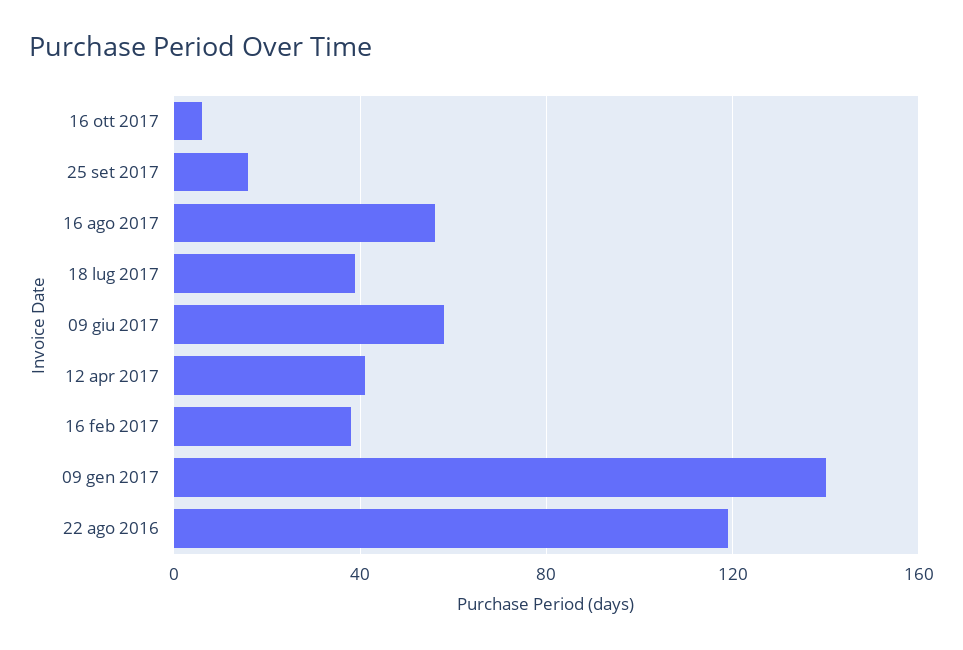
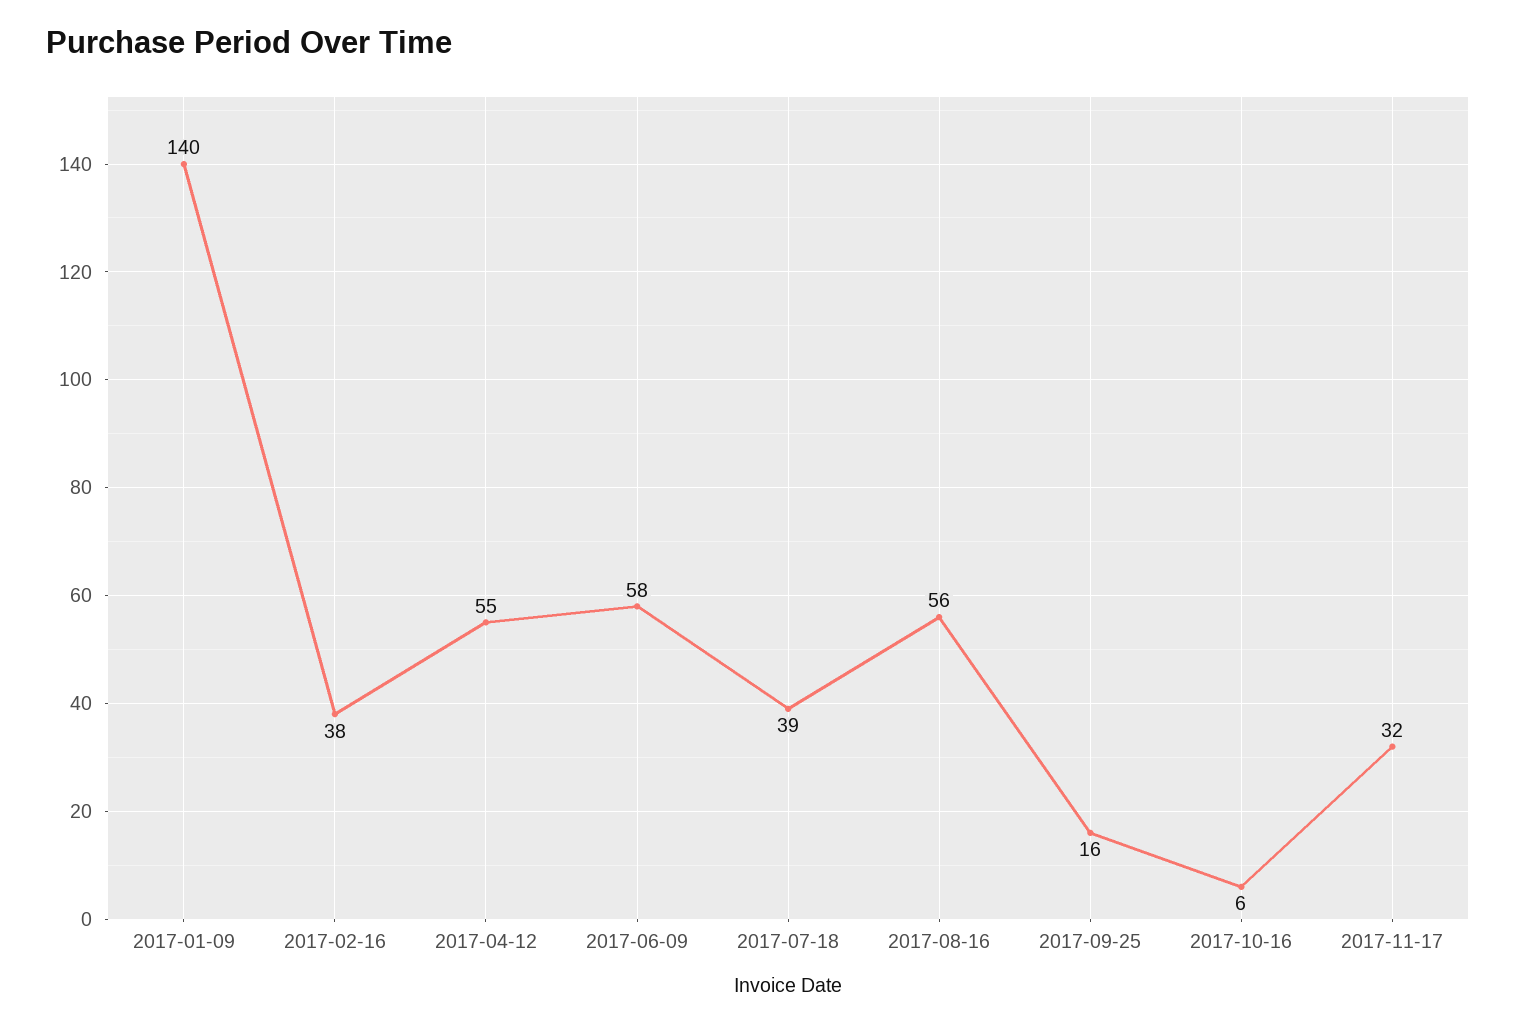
12 apr 2017: 40 -> 55
22 ago 2016: 120 -> none
2017-11-17: none -> 32

